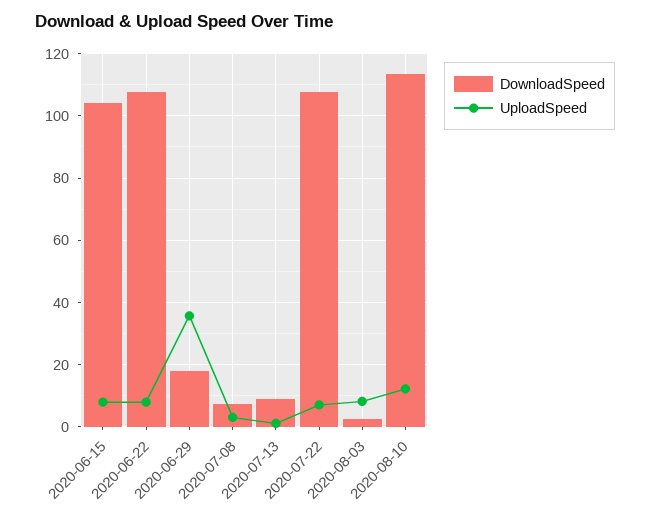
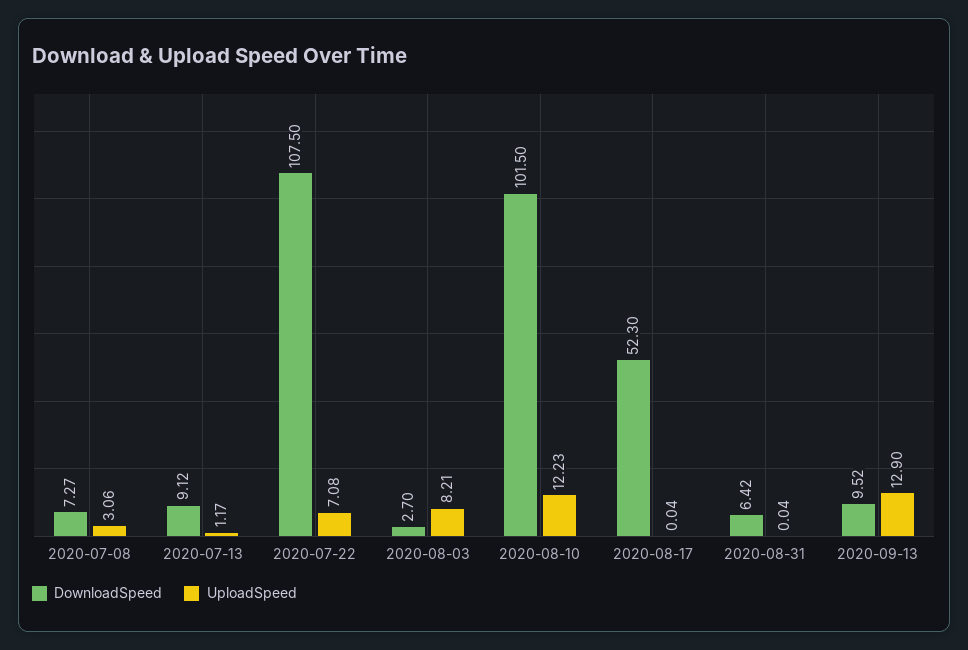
DownloadSpeed, 2020-06-15: 104 -> none
UploadSpeed, 2020-06-15: 8 -> none
DownloadSpeed, 2020-06-22: 108 -> none
UploadSpeed, 2020-06-22: 8 -> none
DownloadSpeed, 2020-06-29: 18 -> none
UploadSpeed, 2020-06-29: 36 -> none
DownloadSpeed, 2020-08-10: 114 -> 101.5
DownloadSpeed, 2020-08-17: none -> 52.3
UploadSpeed, 2020-08-17: none -> 0.04
DownloadSpeed, 2020-08-31: none -> 6.42
UploadSpeed, 2020-08-31: none -> 0.04
DownloadSpeed, 2020-09-13: none -> 9.52
UploadSpeed, 2020-09-13: none -> 12.9

